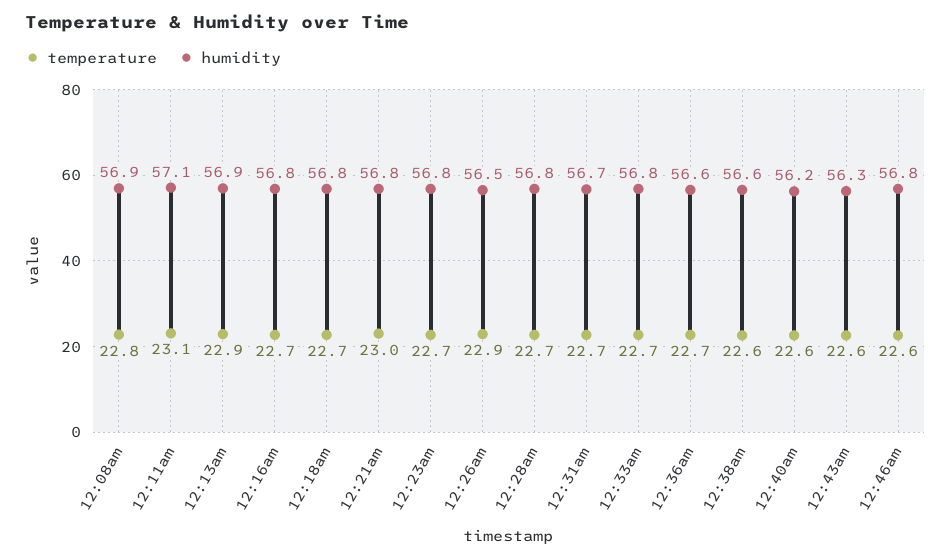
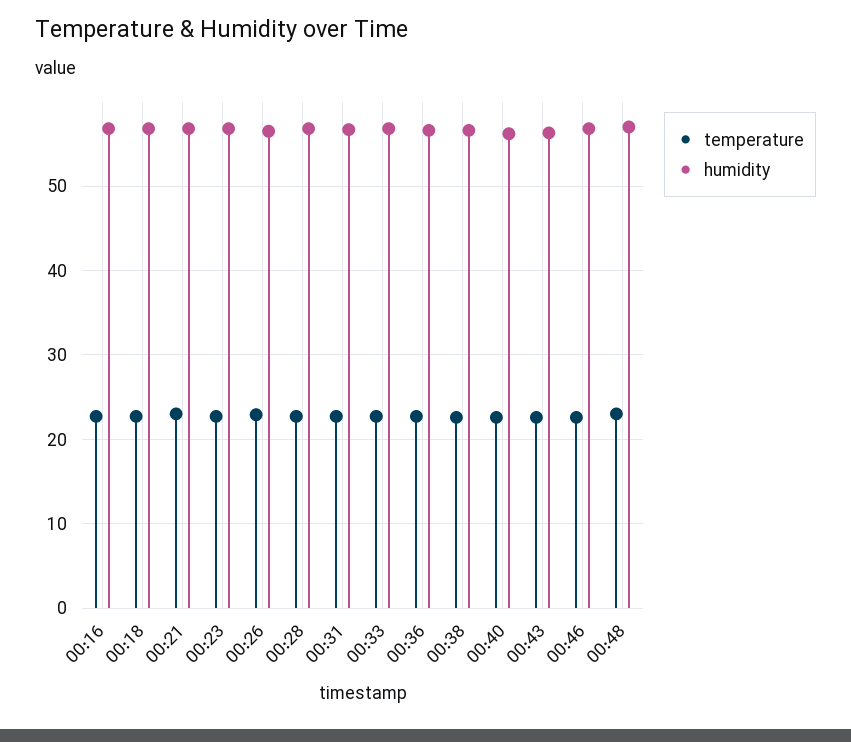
temperature, 12:08am: 22.8 -> none
humidity, 12:08am: 56.9 -> none
temperature, 12:11am: 23.1 -> none
humidity, 12:11am: 57.1 -> none
temperature, 12:13am: 22.9 -> none
humidity, 12:13am: 56.9 -> none
temperature, 00:48: none -> 23
humidity, 00:48: none -> 57

